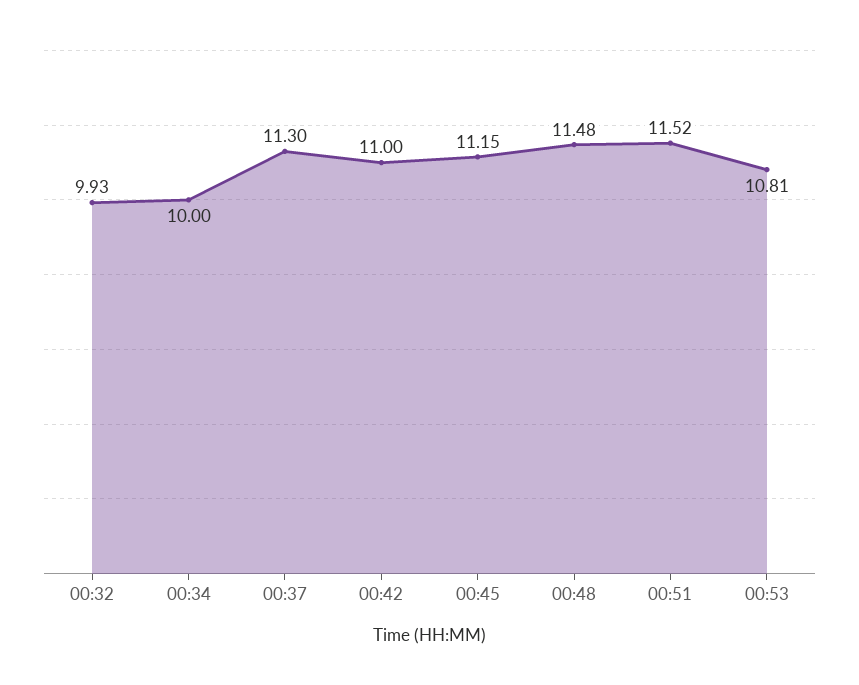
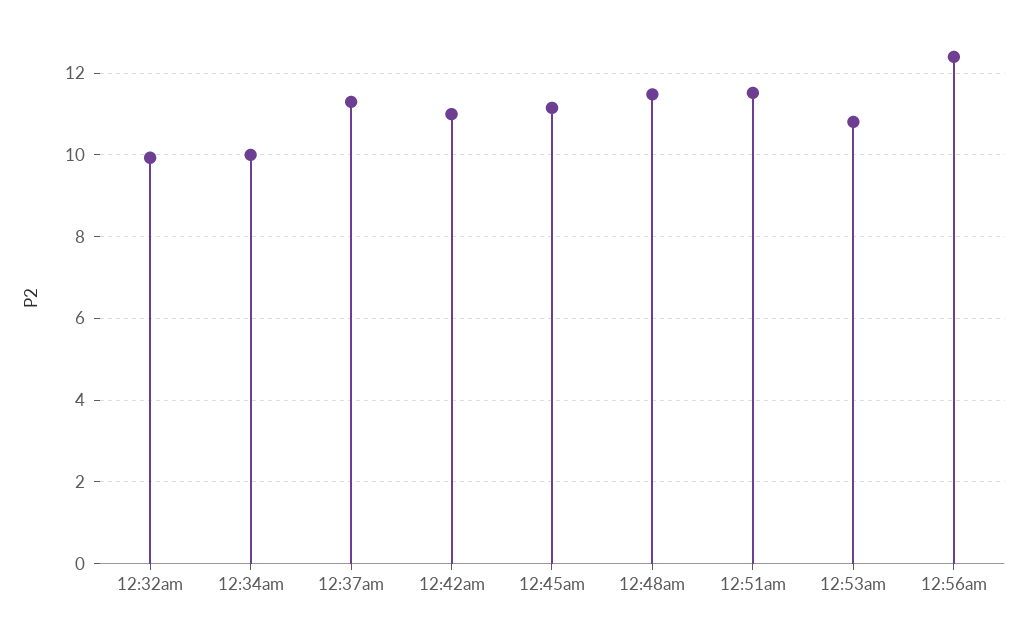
12:56am: none -> 12.4

